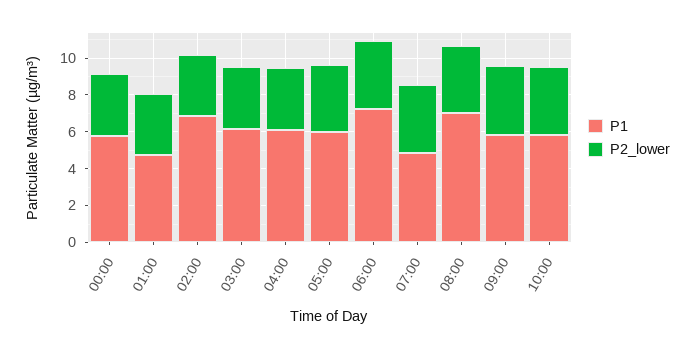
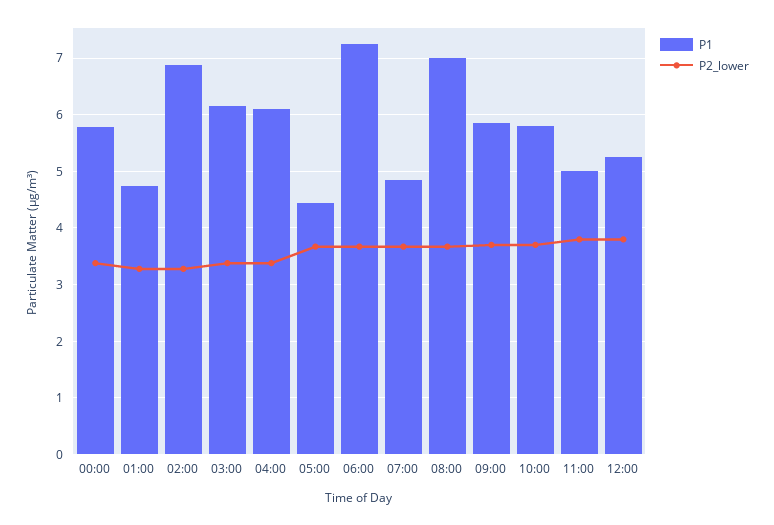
P1, 05:00: 6 -> 4.4
P1, 11:00: none -> 5
P2_lower, 11:00: none -> 3.8
P1, 12:00: none -> 5.2
P2_lower, 12:00: none -> 3.8

